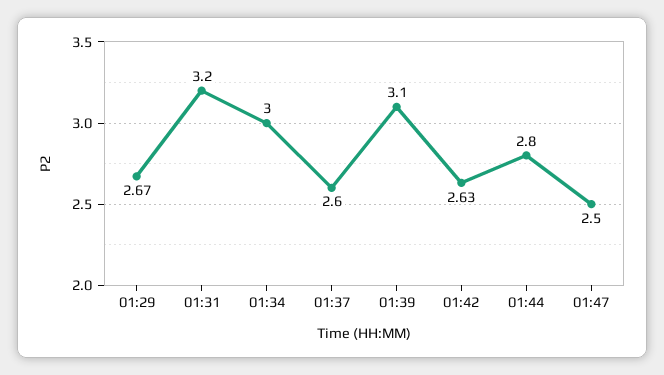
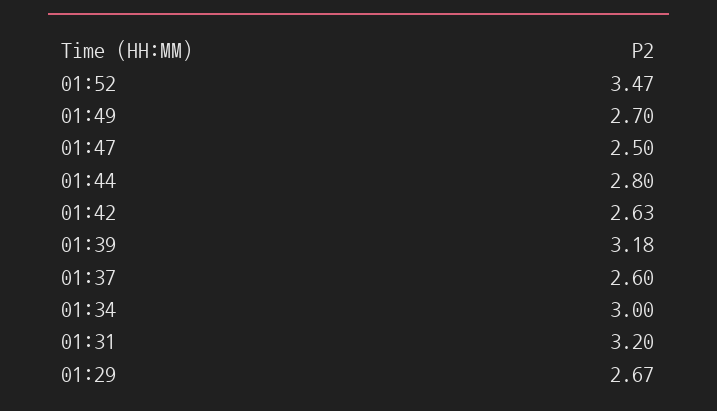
01:39: 3.1 -> 3.18
01:52: none -> 3.47
01:49: none -> 2.7

